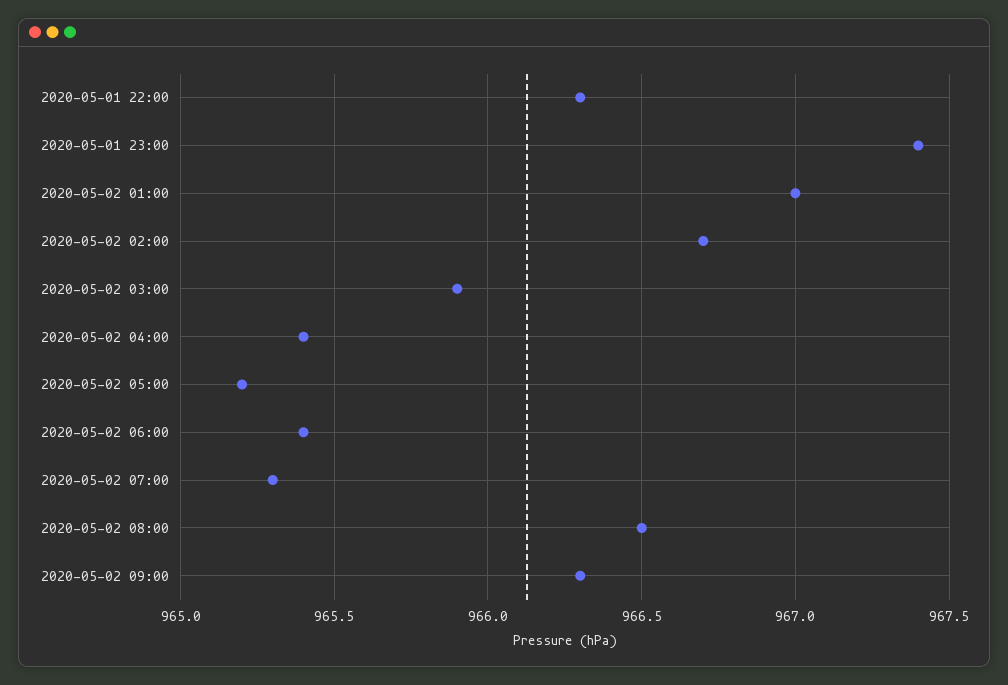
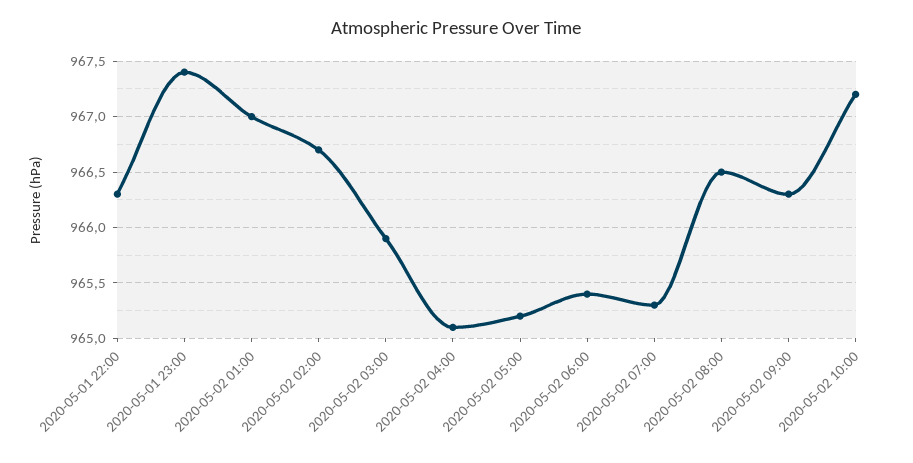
2020-05-02 04:00: 965.4 -> 965.1
2020-05-02 10:00: none -> 967.2

